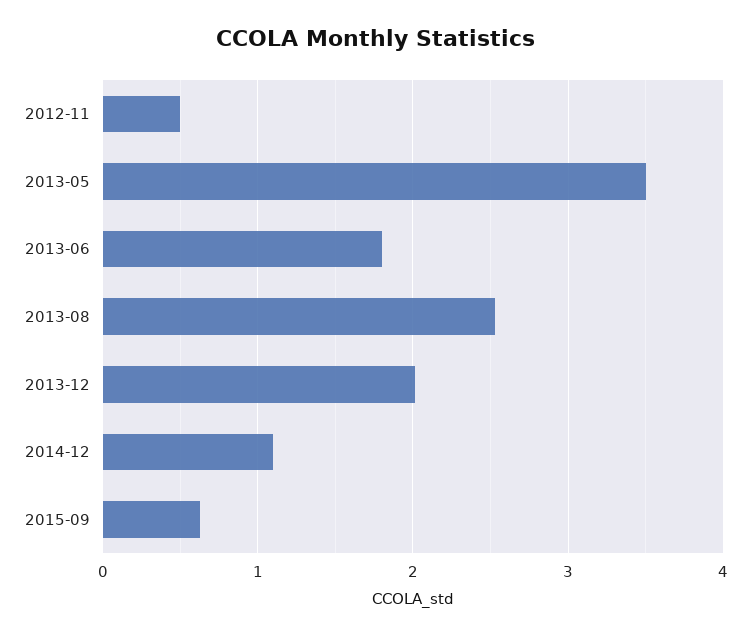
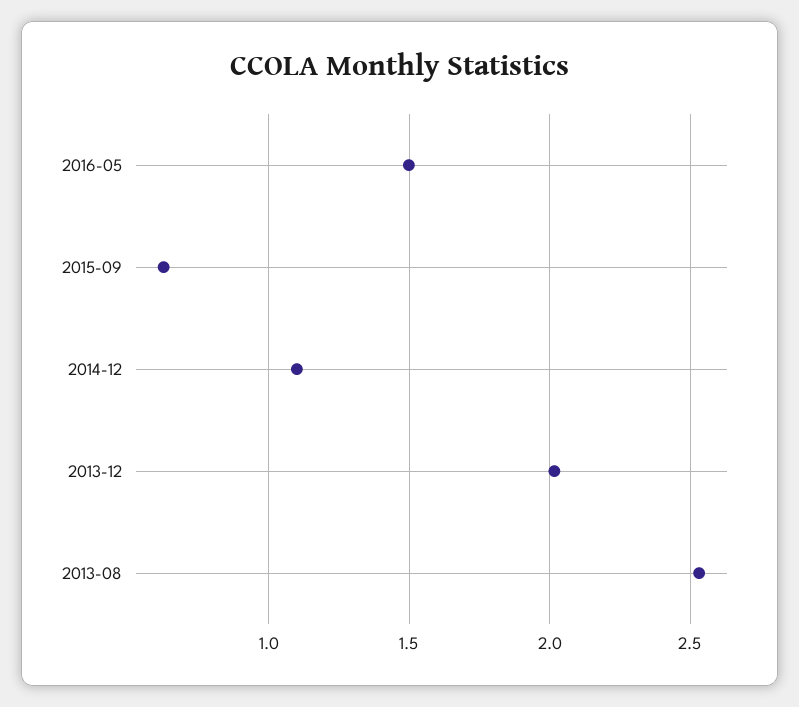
2012-11: 0.5 -> none
2013-05: 3.5 -> none
2013-06: 1.8 -> none
2016-05: none -> 1.5

